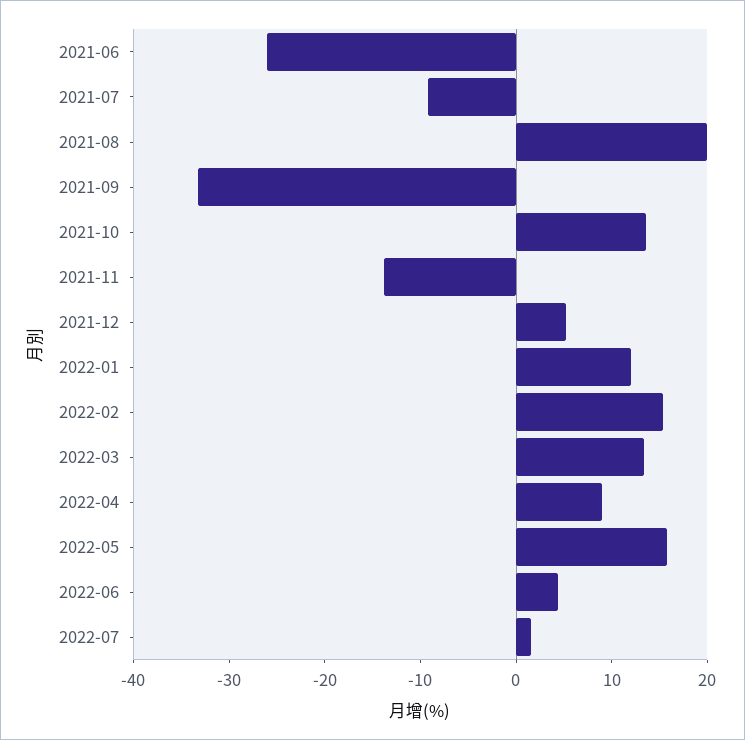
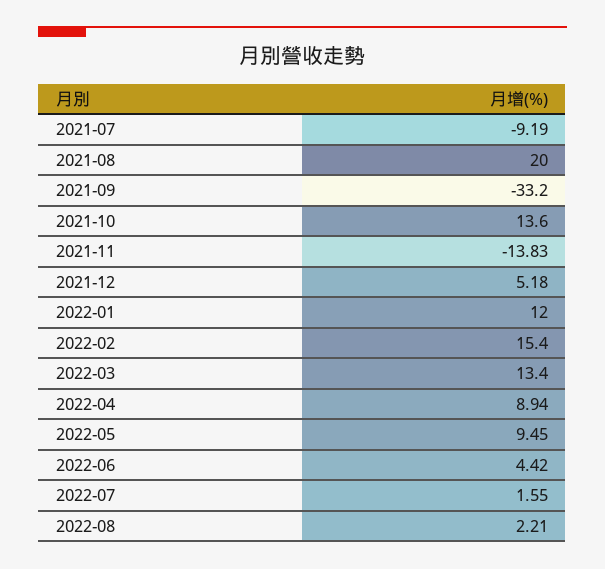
2021-06: -26 -> none
2022-05: 16 -> 9.45
2022-08: none -> 2.21

